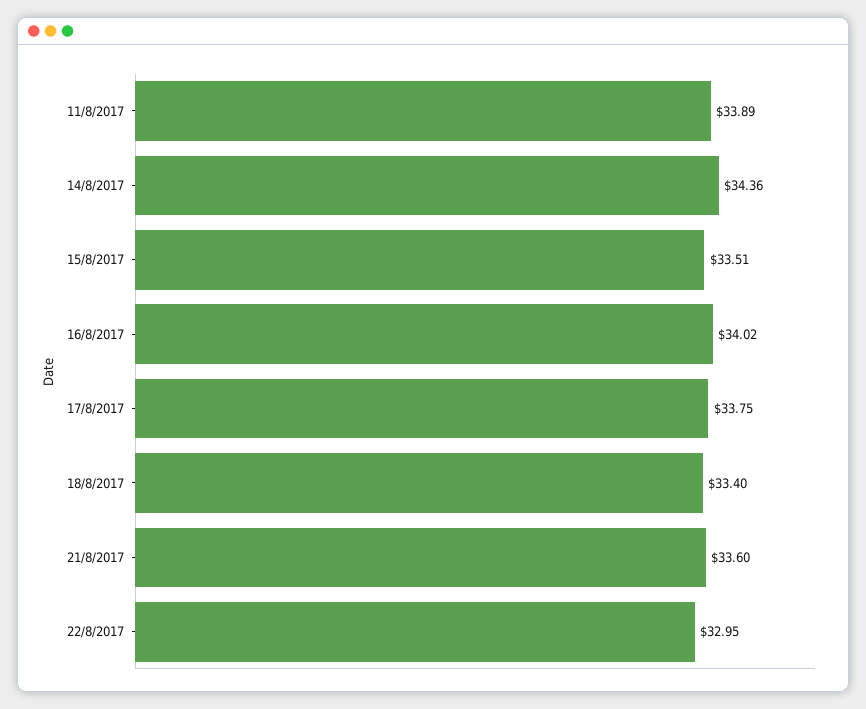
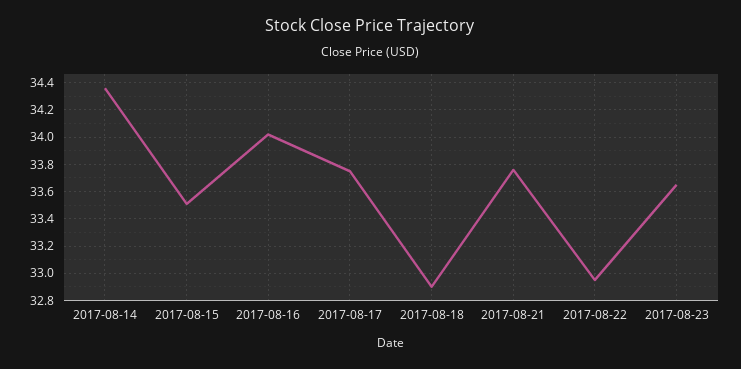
11/8/2017: 33.89 -> none
18/8/2017: 33.4 -> 32.9
21/8/2017: 33.6 -> 33.75
2017-08-23: none -> 33.65

